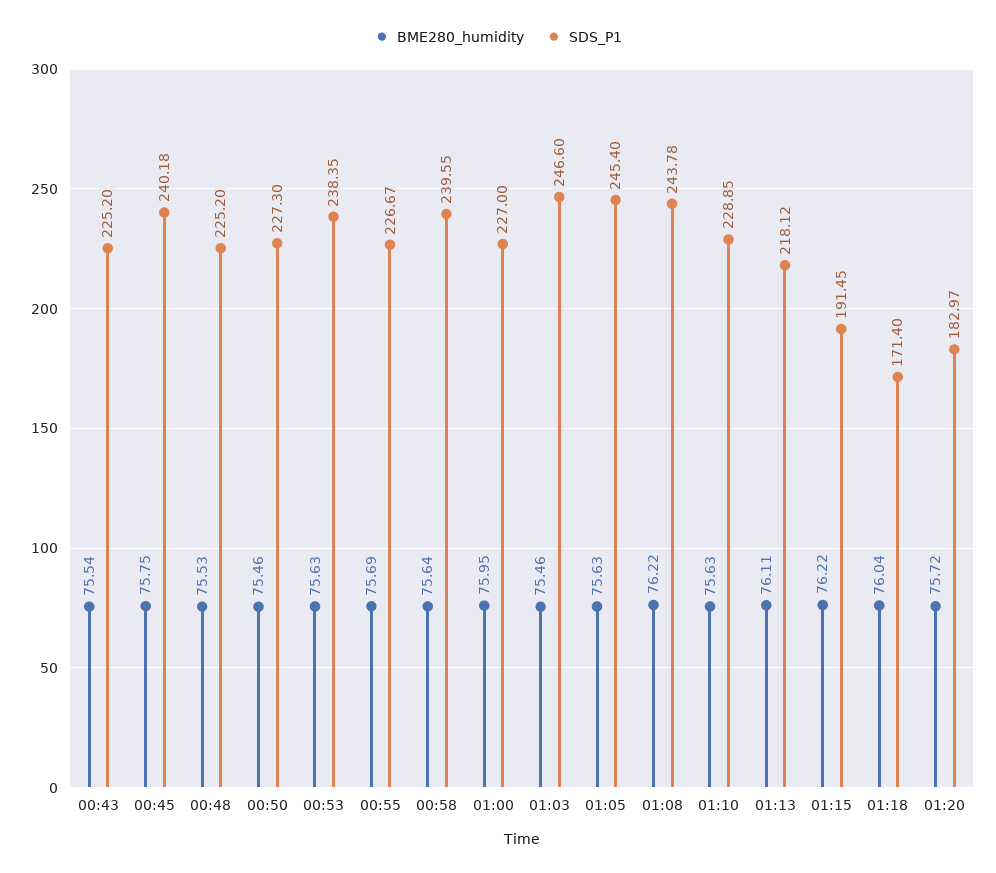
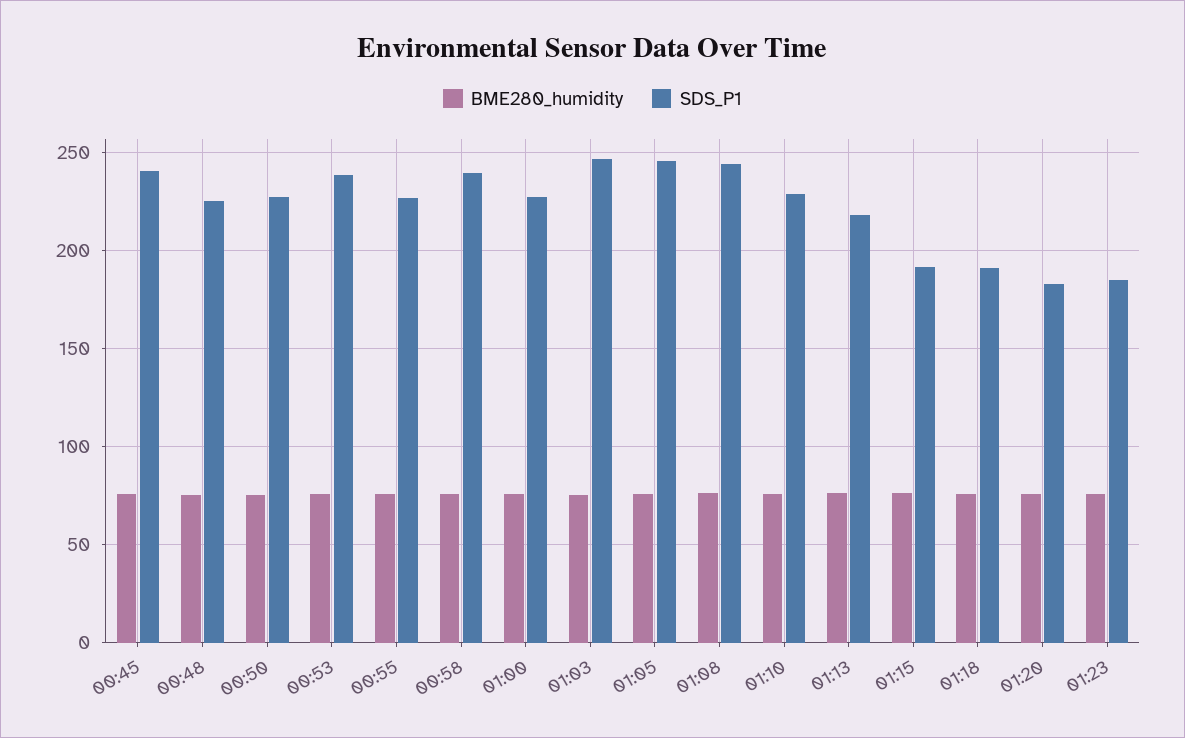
BME280_humidity, 00:43: 75.54 -> none
SDS_P1, 00:43: 225.2 -> none
SDS_P1, 01:18: 171.4 -> 190
BME280_humidity, 01:23: none -> 75
SDS_P1, 01:23: none -> 185

